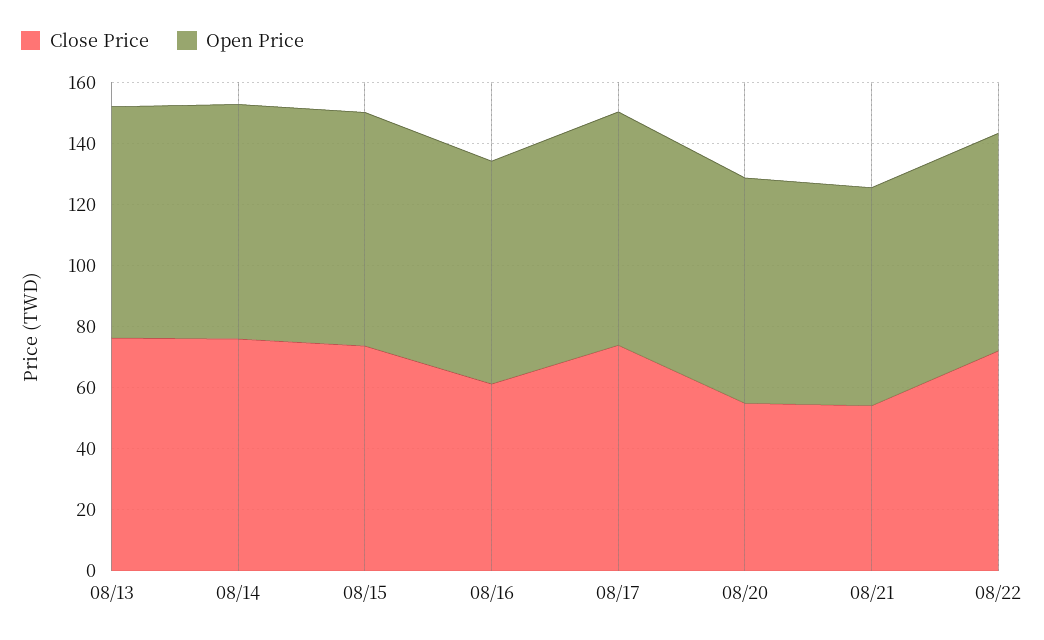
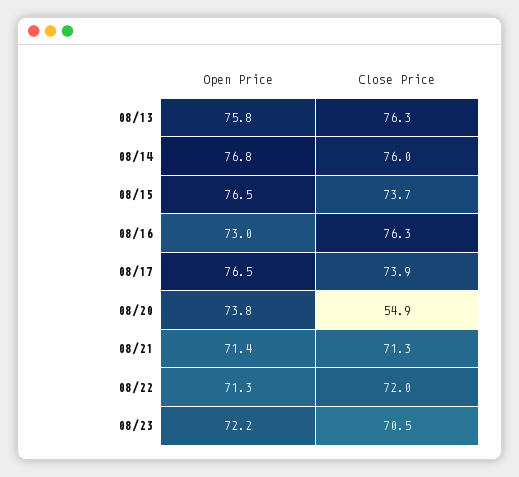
Close Price, 08/16: 60 -> 76.3
Close Price, 08/21: 55 -> 71.3
Open Price, 08/23: none -> 72.2
Close Price, 08/23: none -> 70.5

